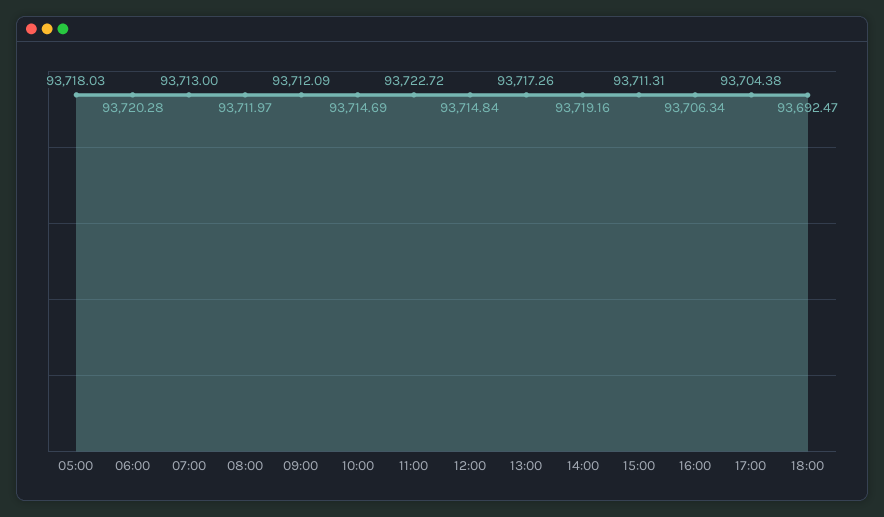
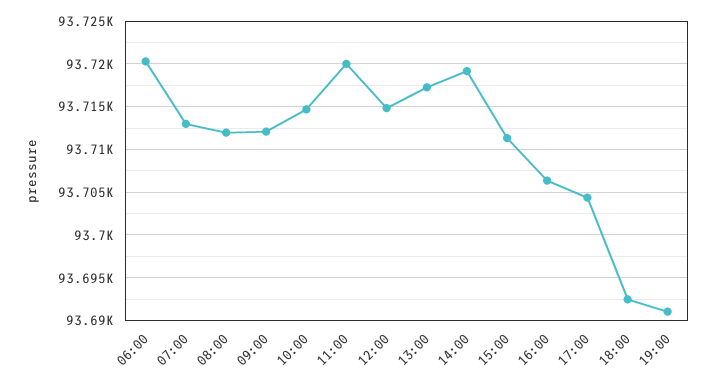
05:00: 93718.03 -> none
11:00: 93722.72 -> 93720
19:00: none -> 93691

